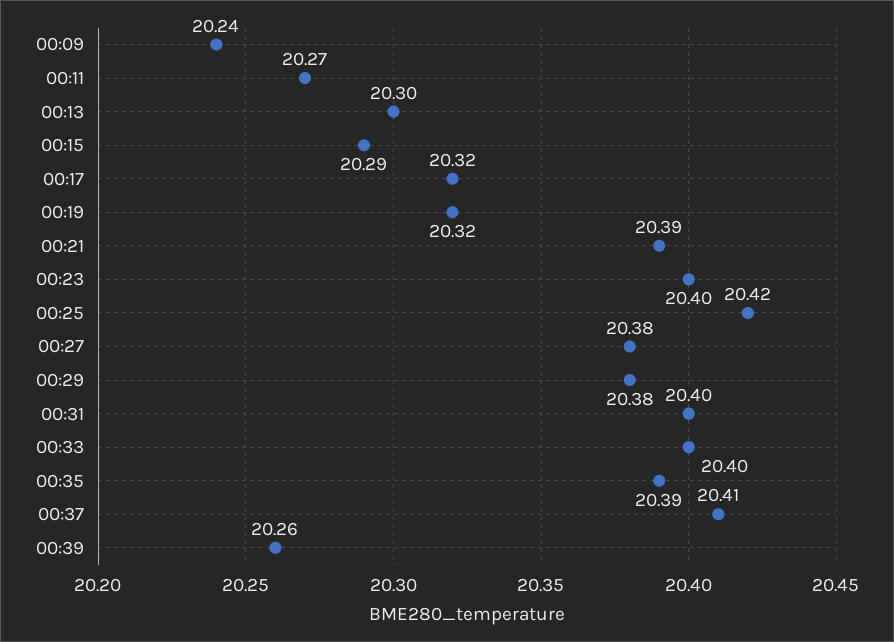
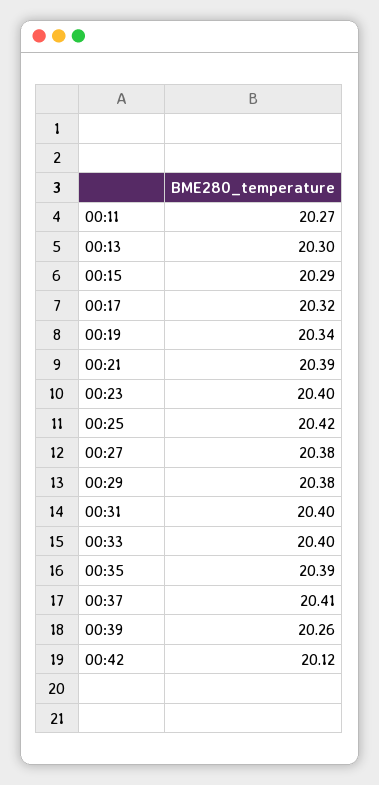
00:09: 20.24 -> none
00:19: 20.32 -> 20.34
00:42: none -> 20.12

